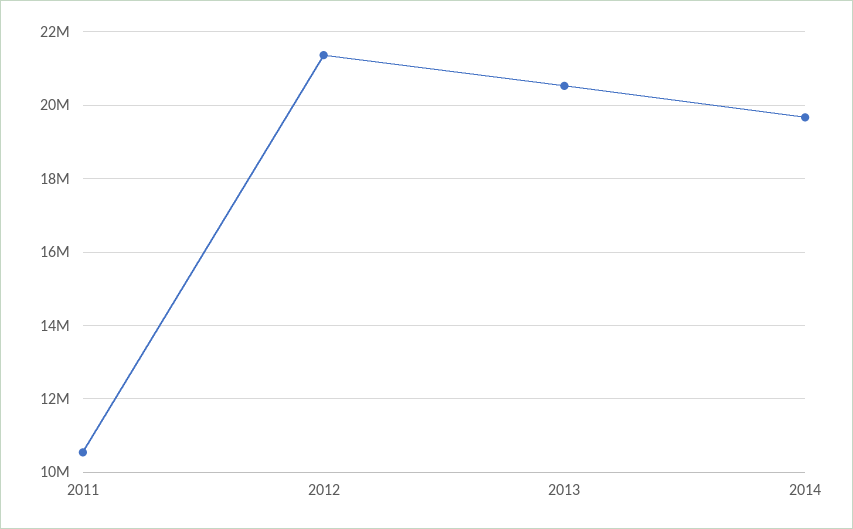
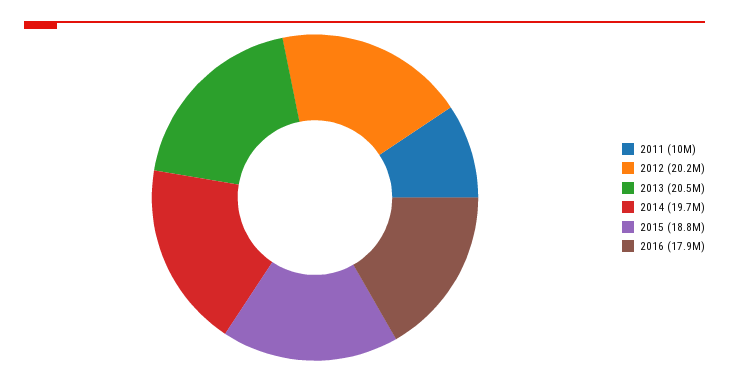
2011: 10600000 -> 10000000
2012: 21400000 -> 20200000
2015: none -> 18800000
2016: none -> 17900000

